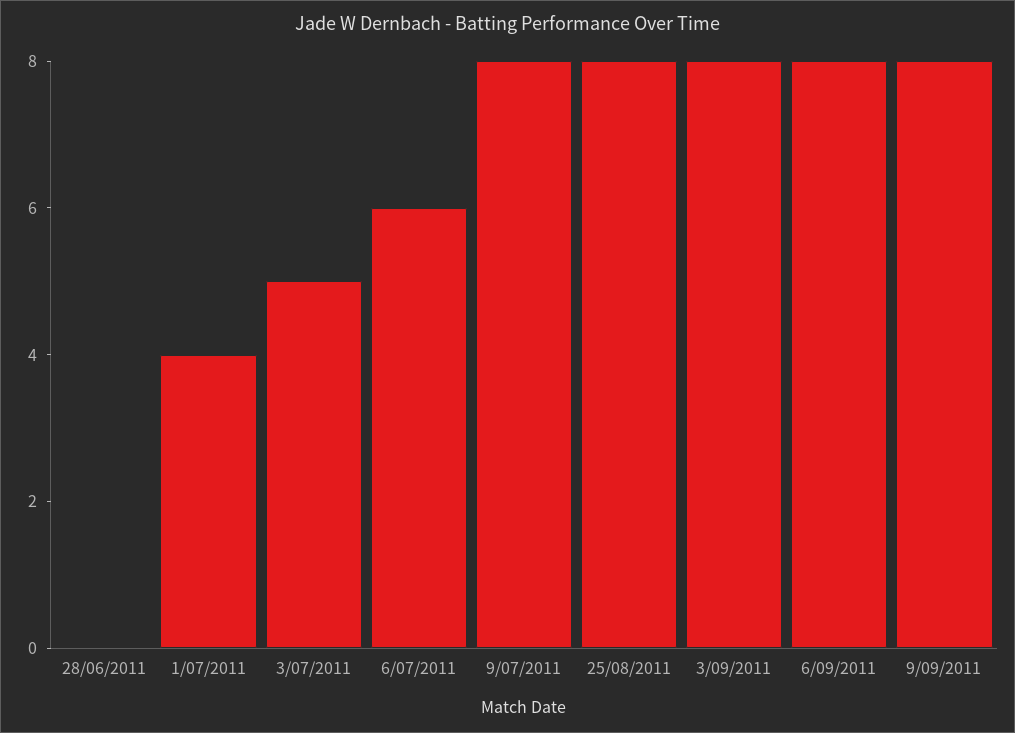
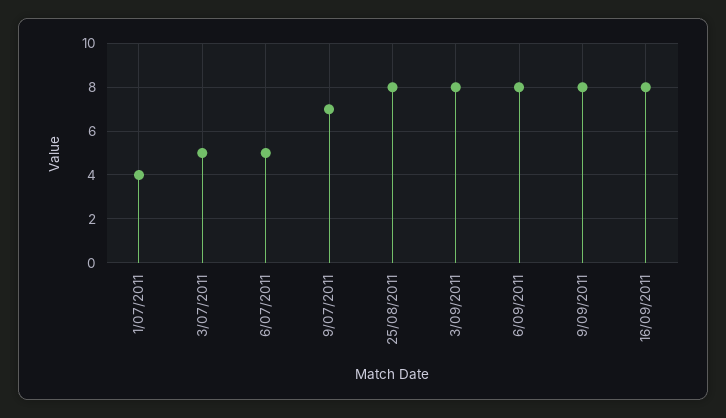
28/06/2011: 0 -> none
6/07/2011: 6 -> 5
9/07/2011: 8 -> 7
16/09/2011: none -> 8

